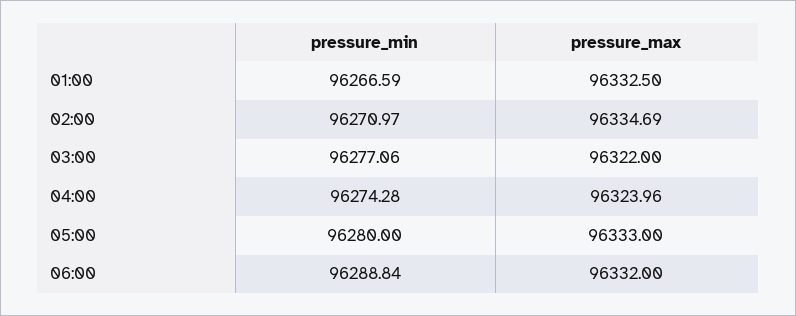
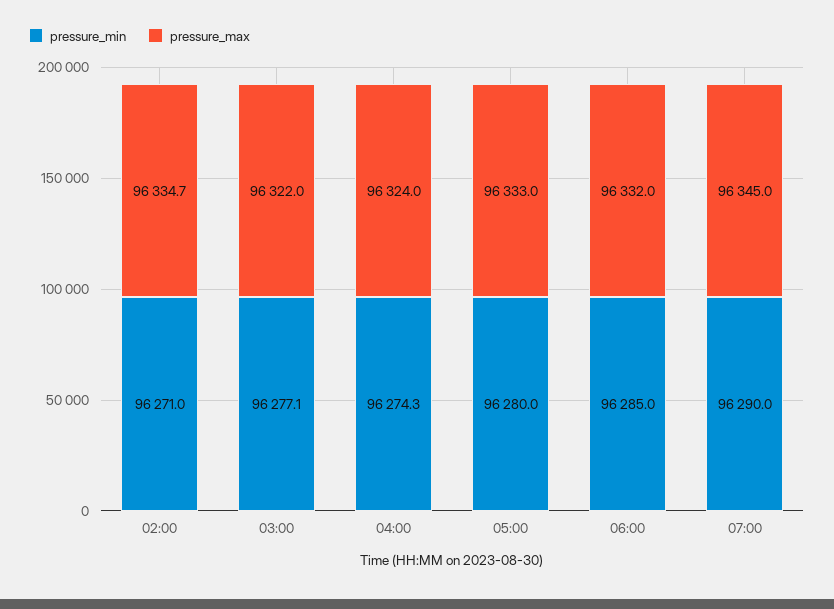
pressure_min, 01:00: 96266.59 -> none
pressure_max, 01:00: 96332.5 -> none
pressure_min, 06:00: 96288.84 -> 96285
pressure_min, 07:00: none -> 96290
pressure_max, 07:00: none -> 96345

